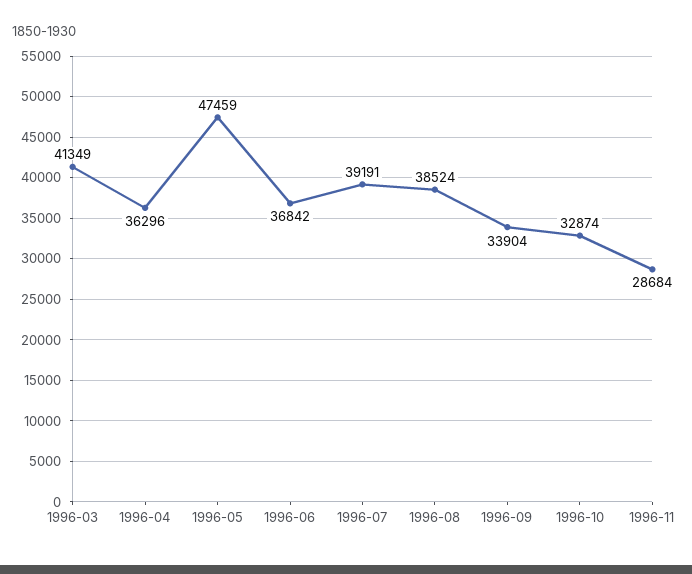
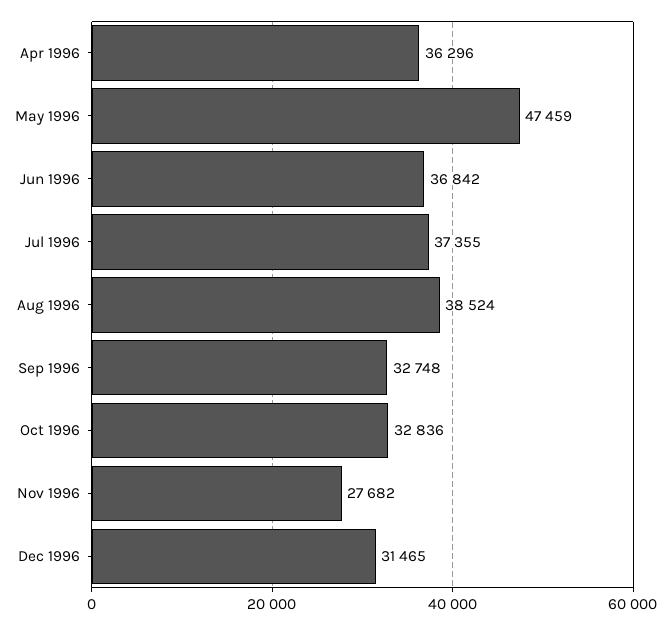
1996-03: 41349 -> none
1996-07: 39191 -> 37355
1996-09: 33904 -> 32748
1996-10: 32874 -> 32836
1996-11: 28684 -> 27682
Dec 1996: none -> 31465

